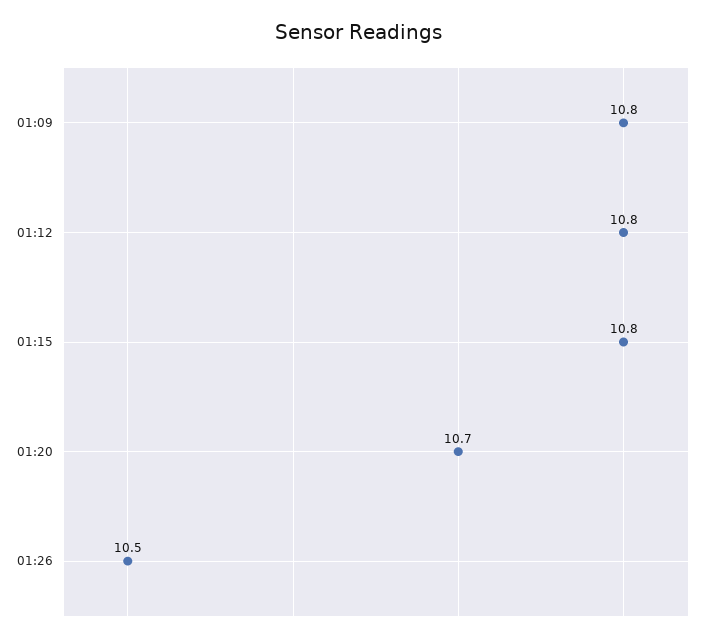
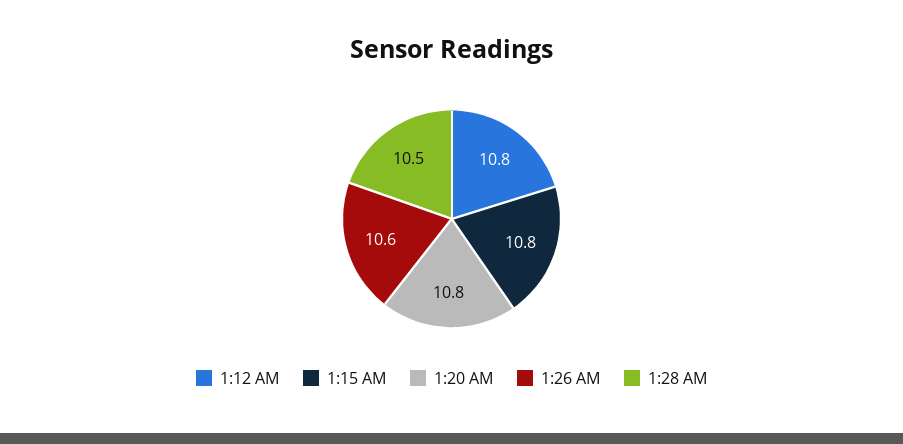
01:09: 10.8 -> none
01:20: 10.7 -> 10.8
01:26: 10.5 -> 10.6
1:28 AM: none -> 10.5

